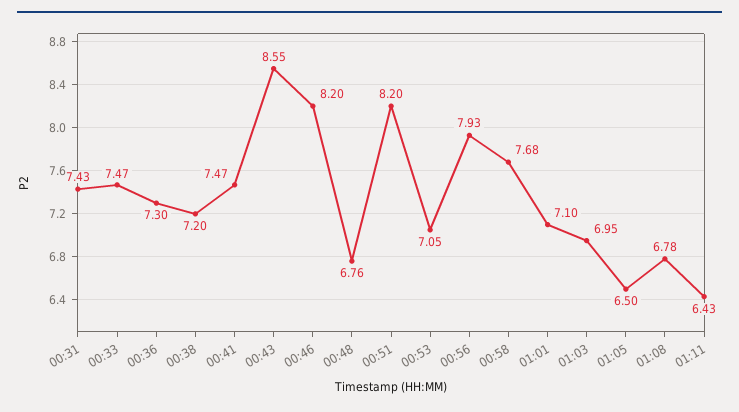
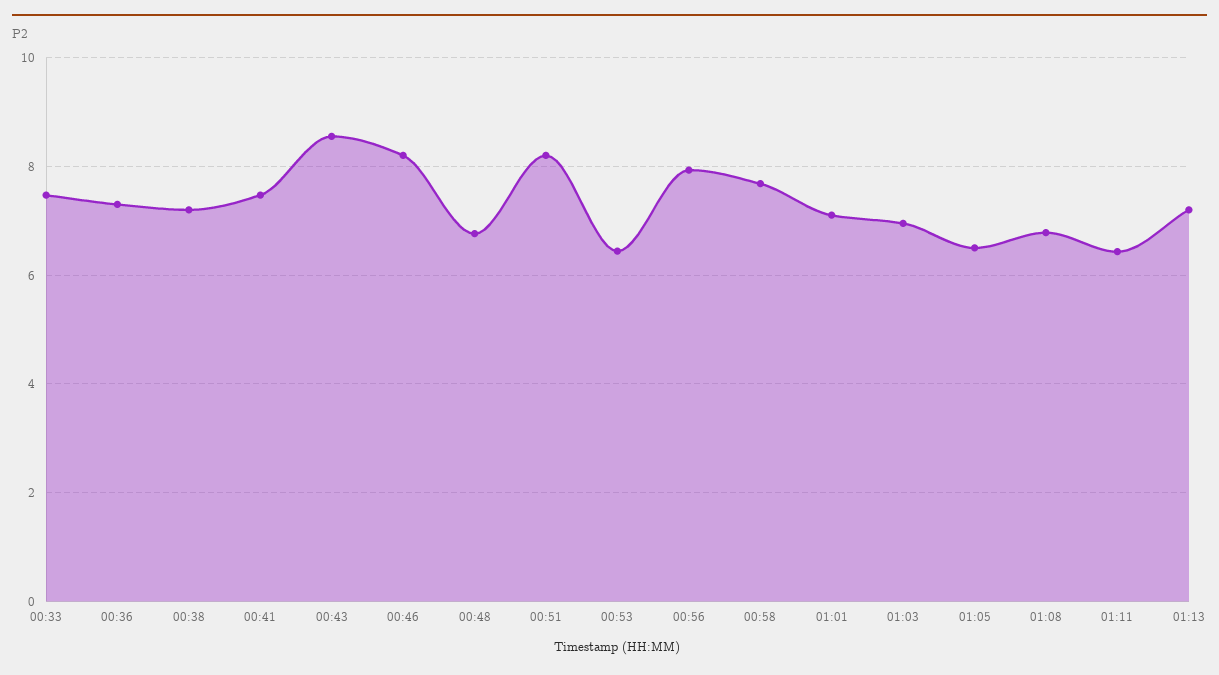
00:31: 7.43 -> none
00:53: 7.05 -> 6.4
01:13: none -> 7.2

